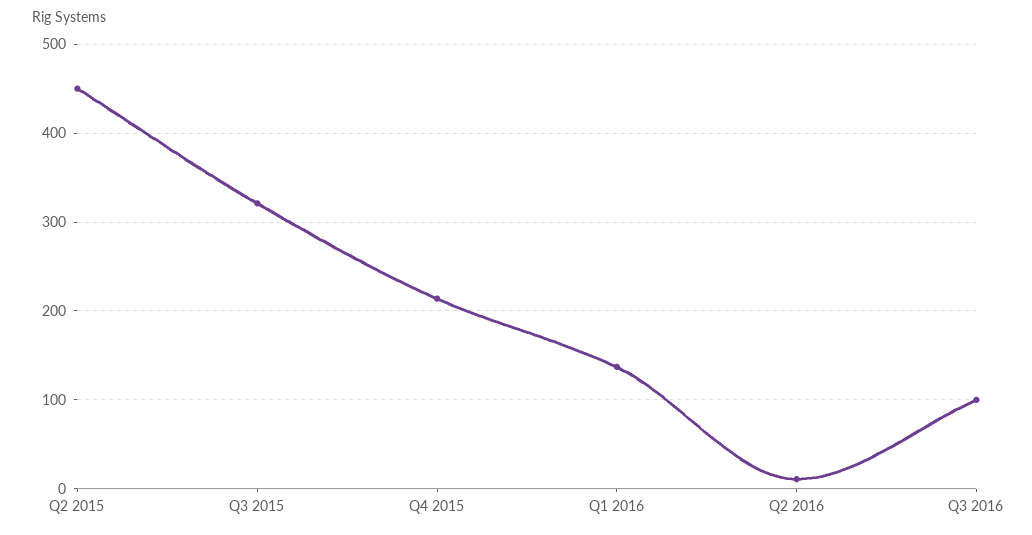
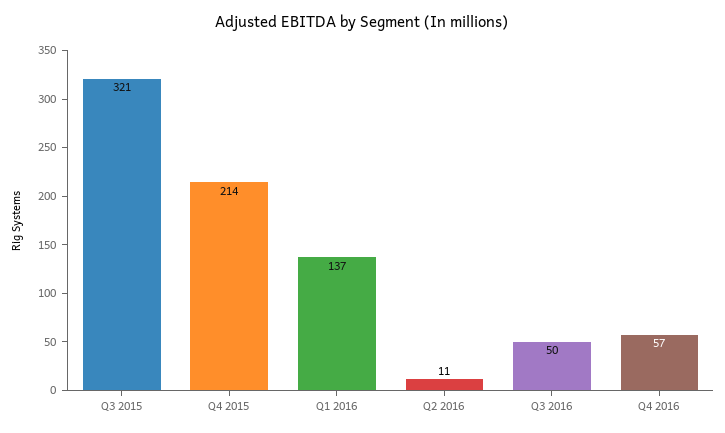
Q2 2015: 450 -> none
Q3 2016: 100 -> 50
Q4 2016: none -> 57

